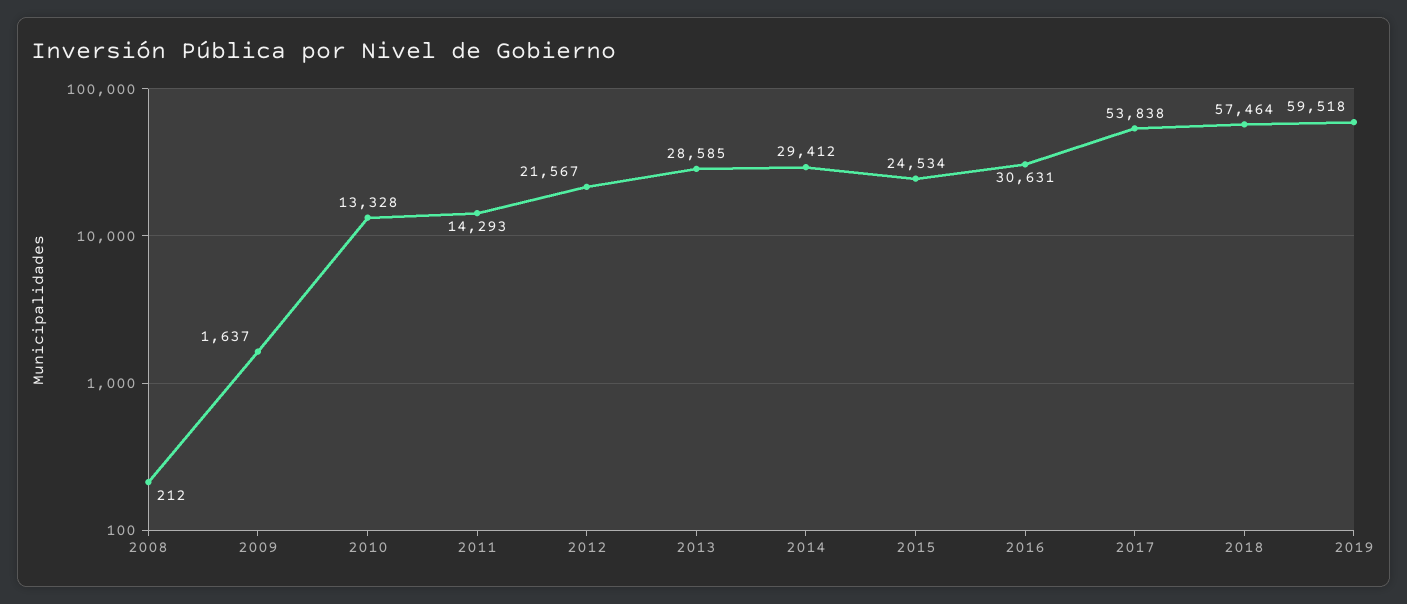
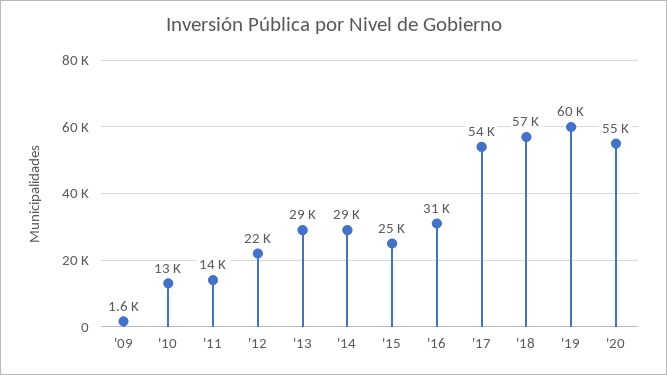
2008: 212 -> none
'20: none -> 55000

